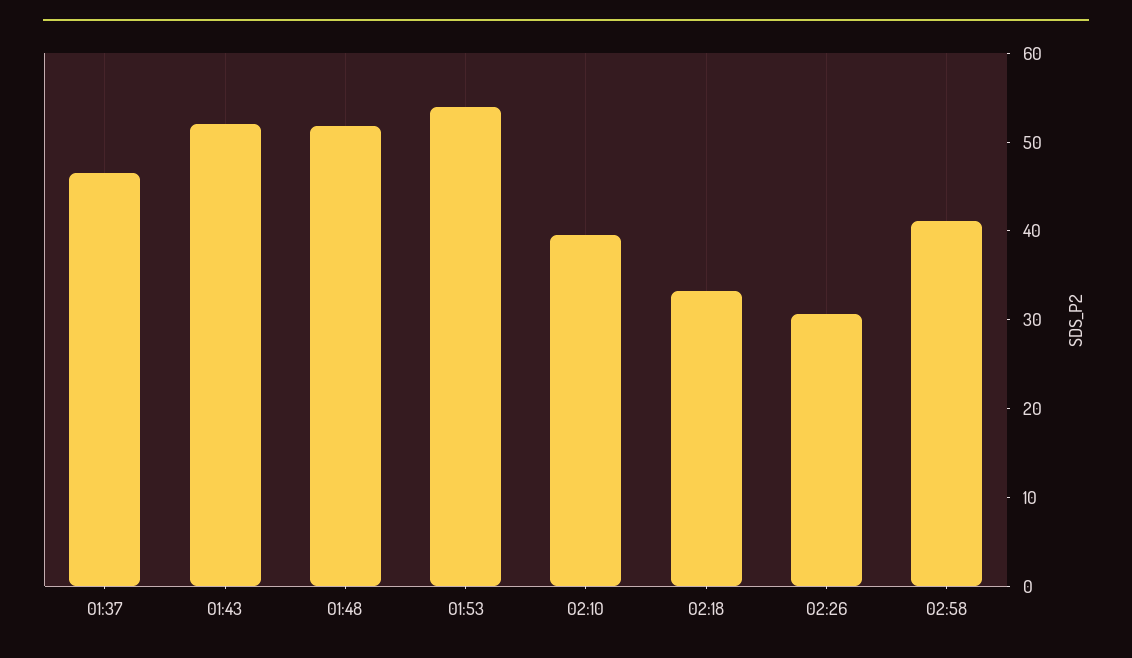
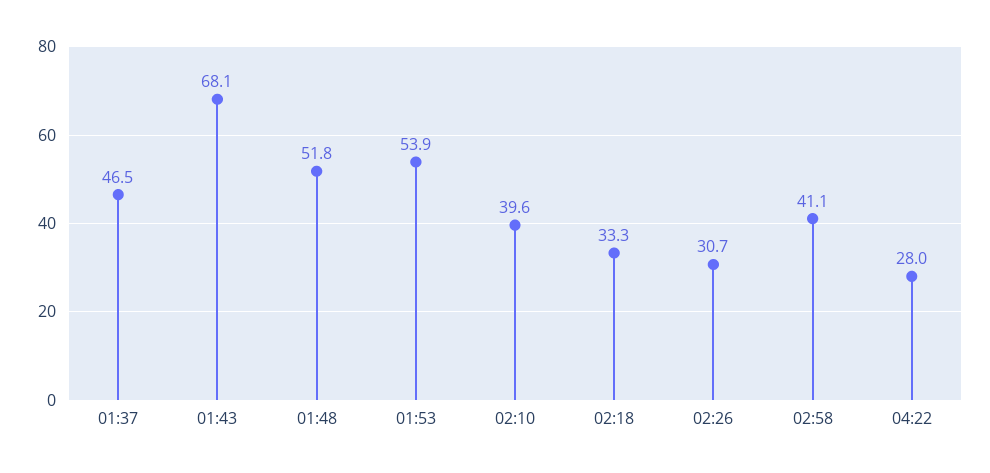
01:43: 52 -> 68.1
04:22: none -> 28

